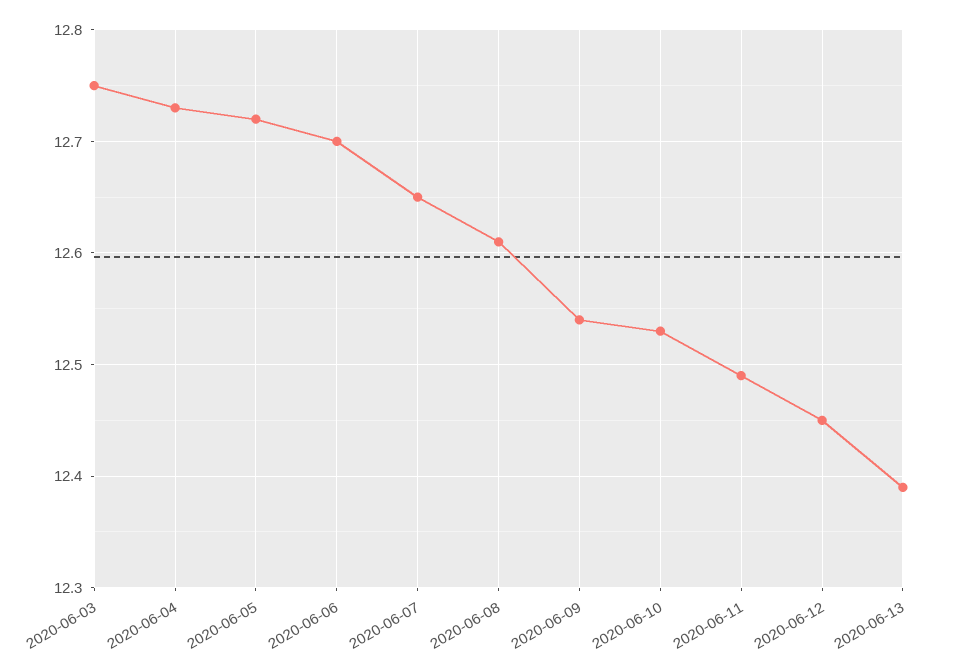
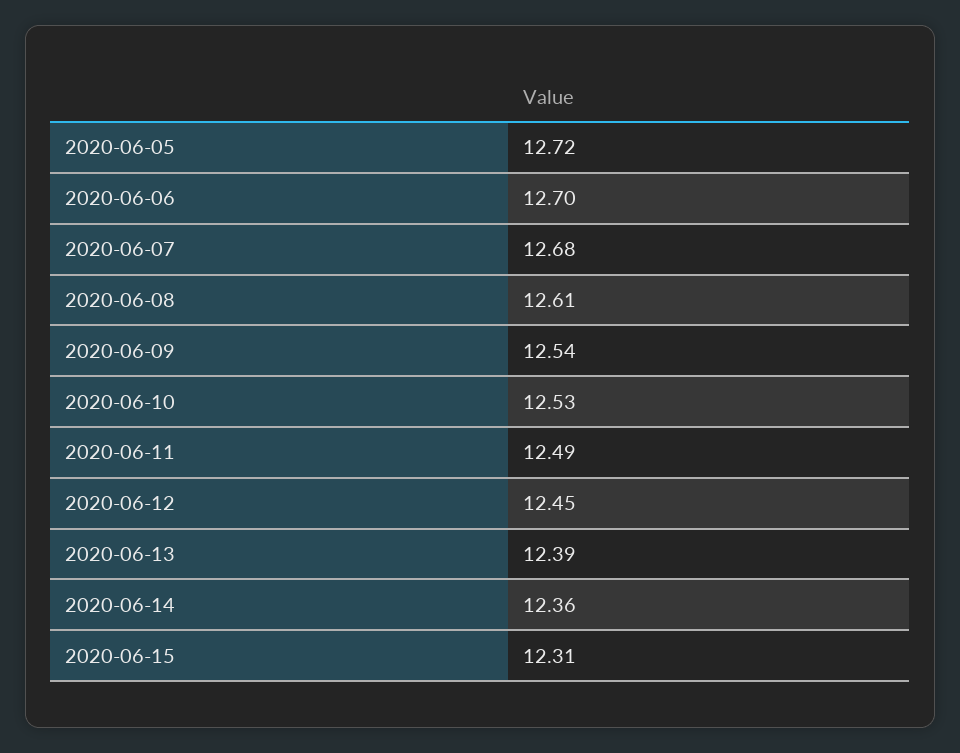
2020-06-03: 12.75 -> none
2020-06-04: 12.73 -> none
2020-06-07: 12.65 -> 12.68
2020-06-14: none -> 12.36
2020-06-15: none -> 12.31

